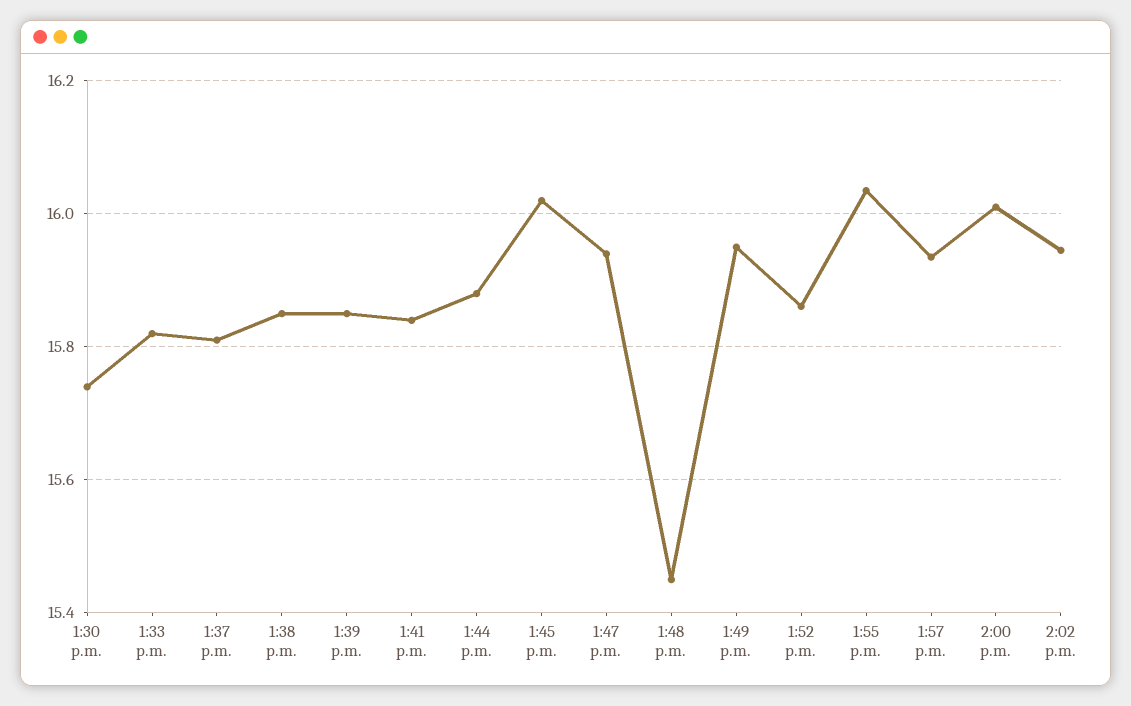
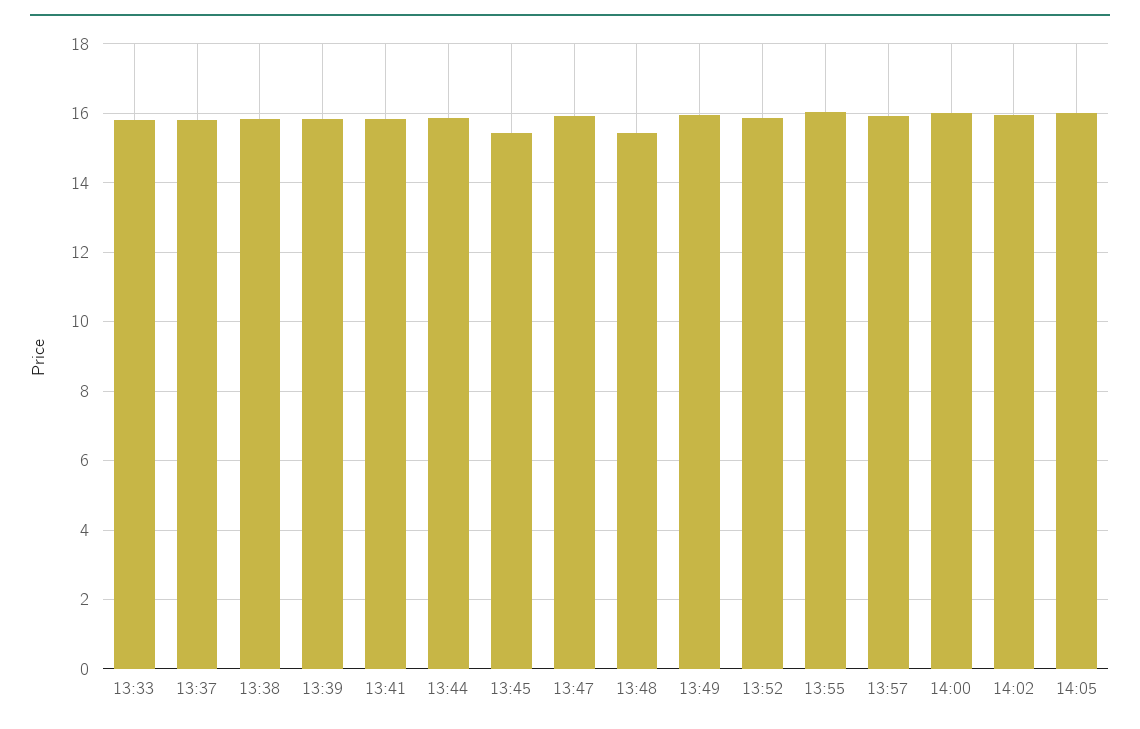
1:30 p.m.: 15.74 -> none
1:45 p.m.: 16.02 -> 15.4
14:05: none -> 16

